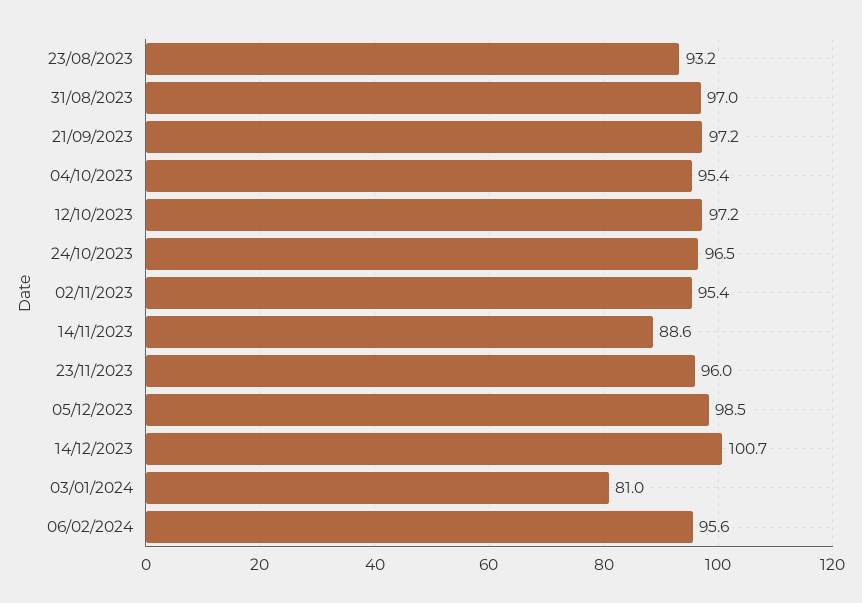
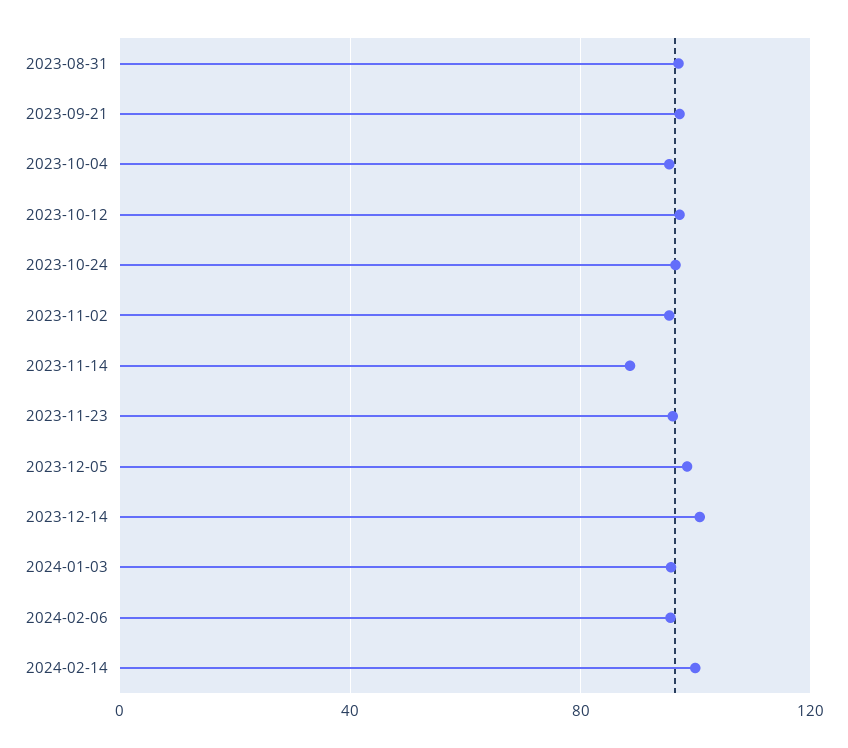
23/08/2023: 93.2 -> none
03/01/2024: 81 -> 95
2024-02-14: none -> 100

